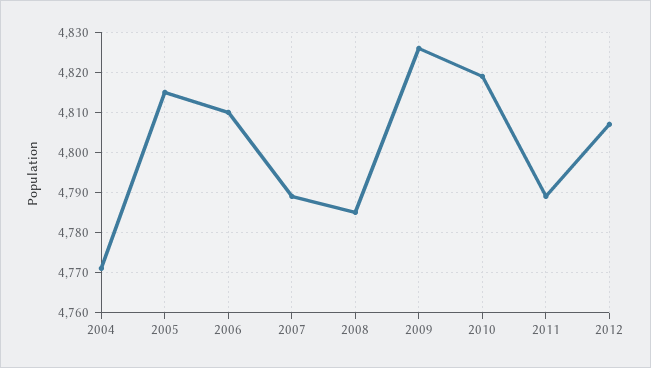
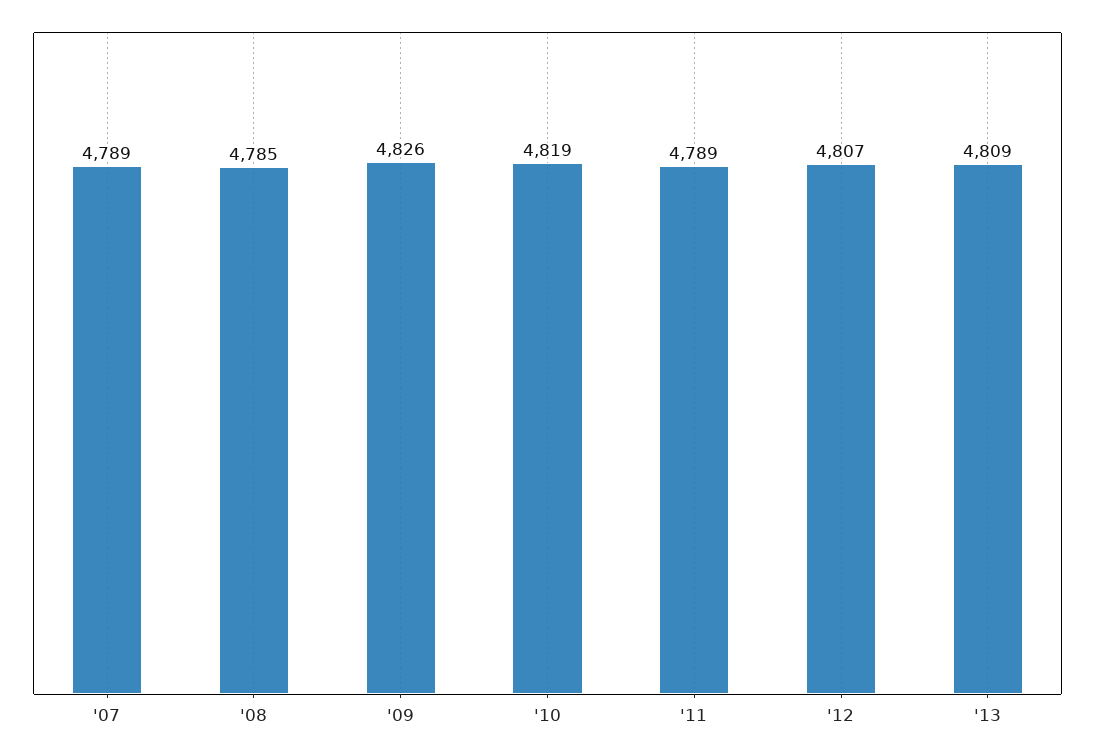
2004: 4770 -> none
2005: 4815 -> none
2006: 4810 -> none
'13: none -> 4809

